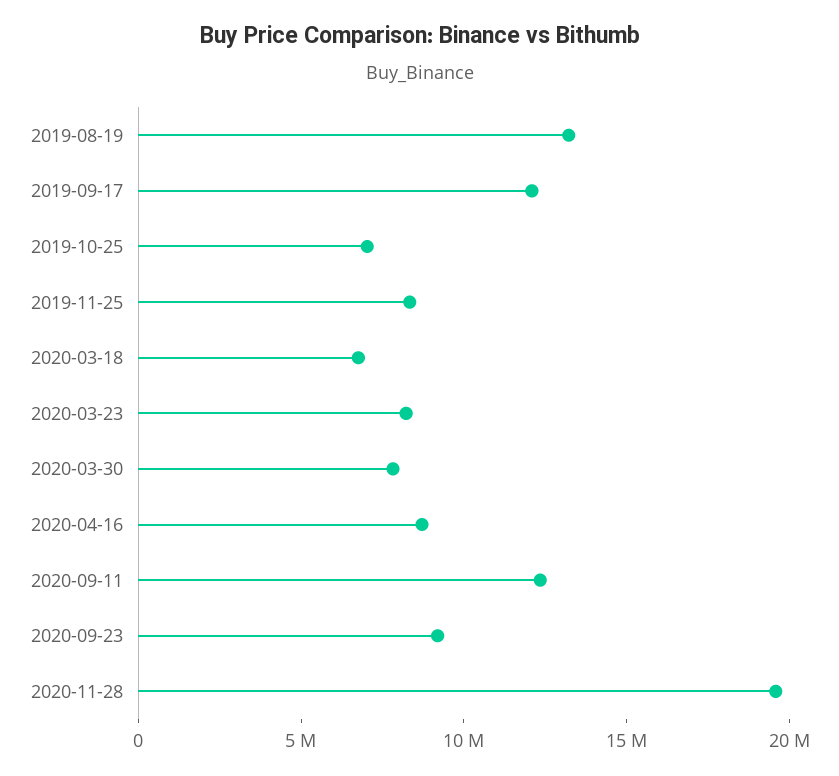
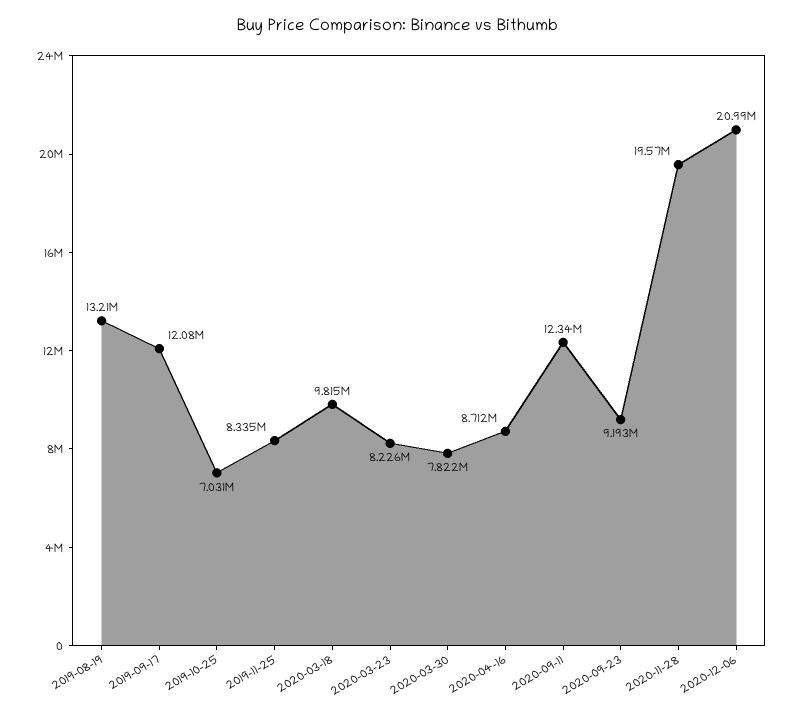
2020-03-18: 7000000 -> 9815000
2020-12-06: none -> 20990000

